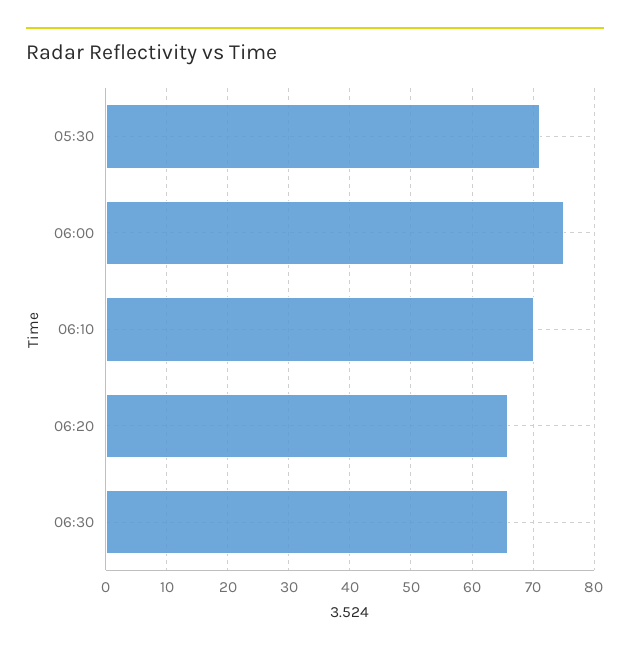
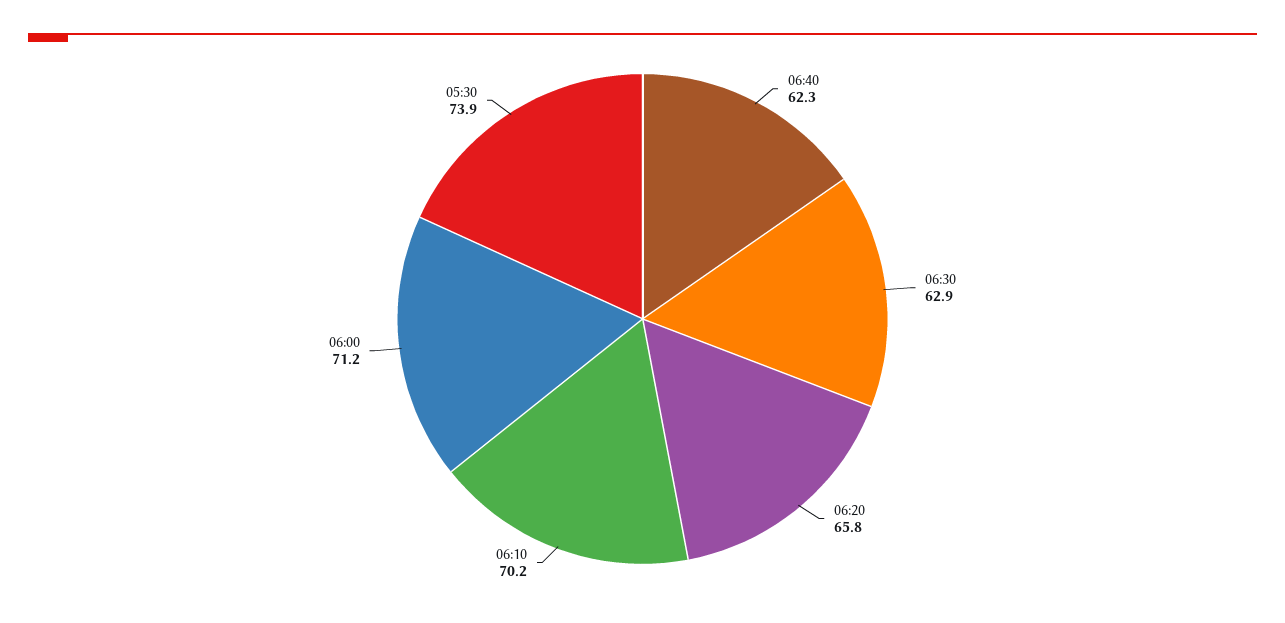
05:30: 71 -> 73.9
06:00: 75 -> 71.2
06:30: 66 -> 62.9
06:40: none -> 62.3

